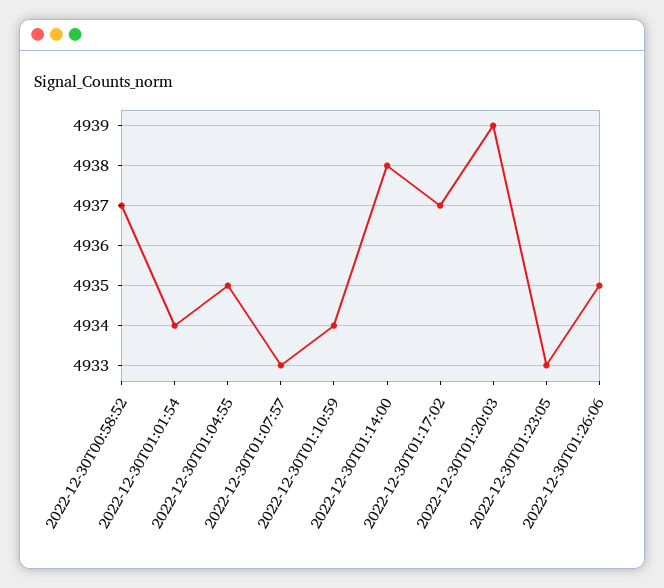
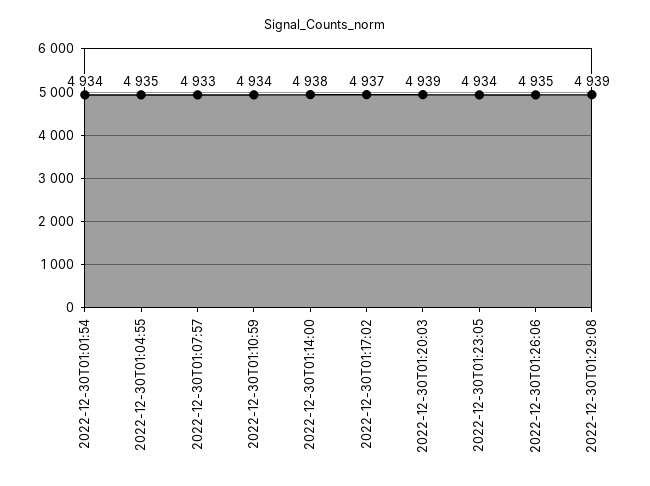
2022-12-30T00:58:52: 4937 -> none
2022-12-30T01:23:05: 4933 -> 4934
2022-12-30T01:29:08: none -> 4939

